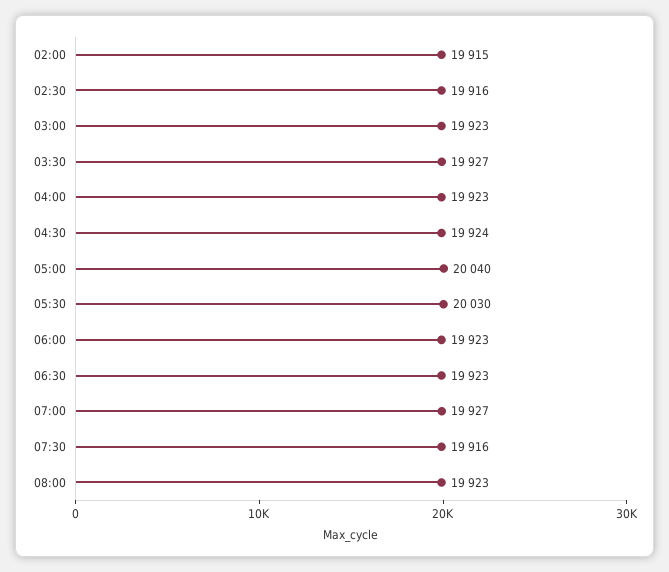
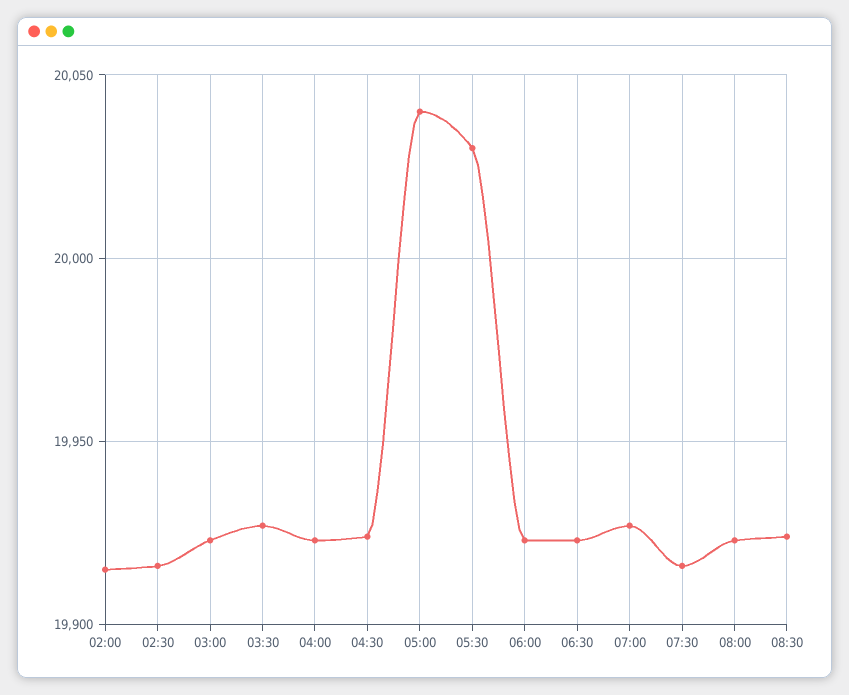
08:30: none -> 19925

